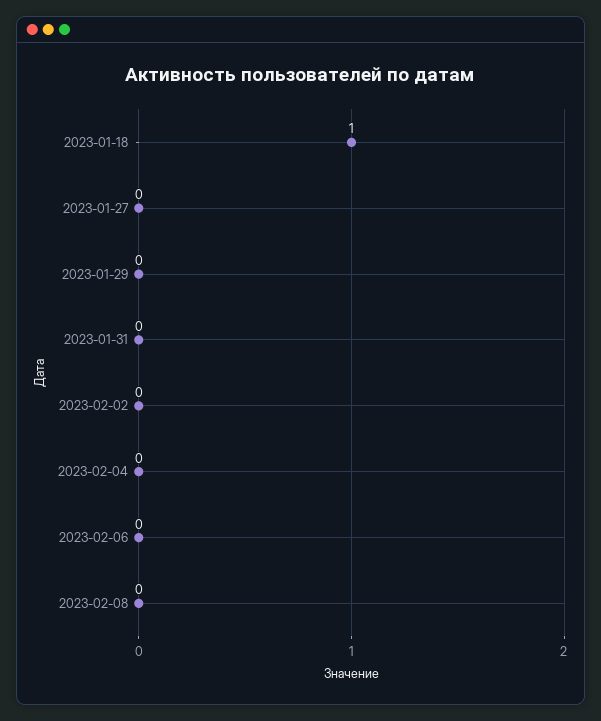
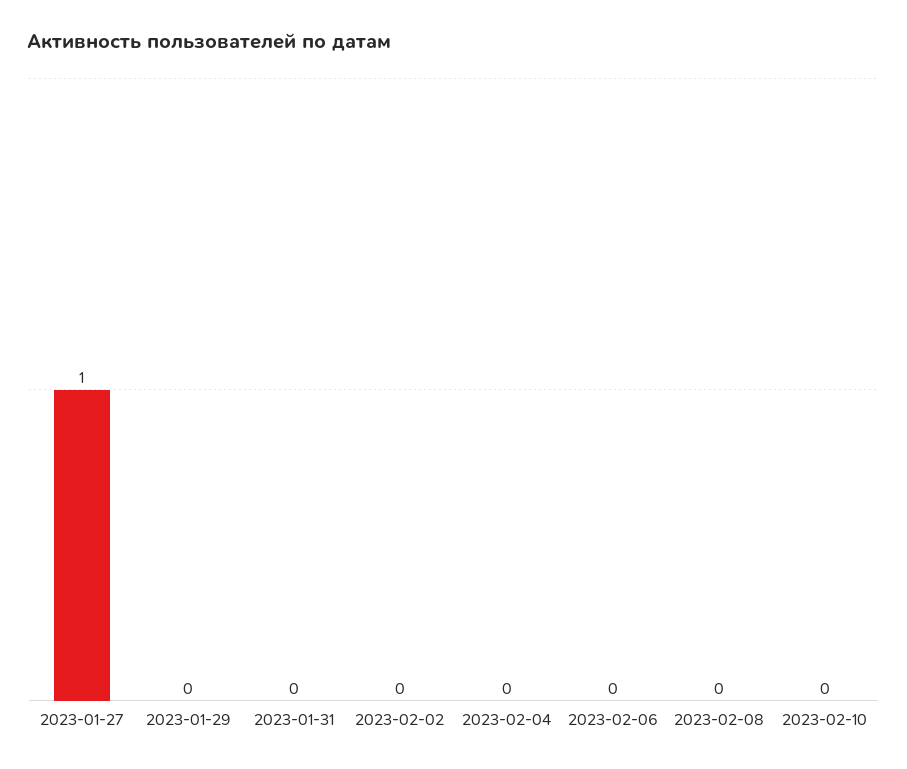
2023-01-18: 1 -> none
2023-01-27: 0 -> 1
2023-02-10: none -> 0

